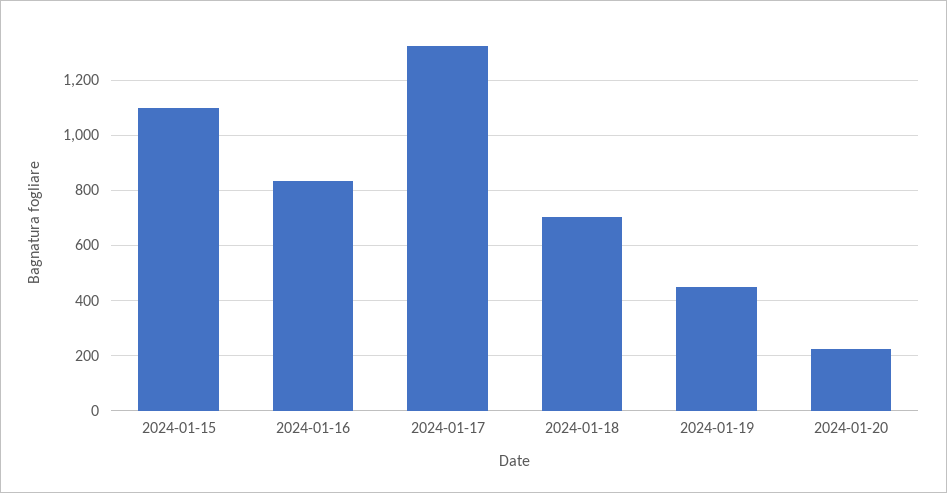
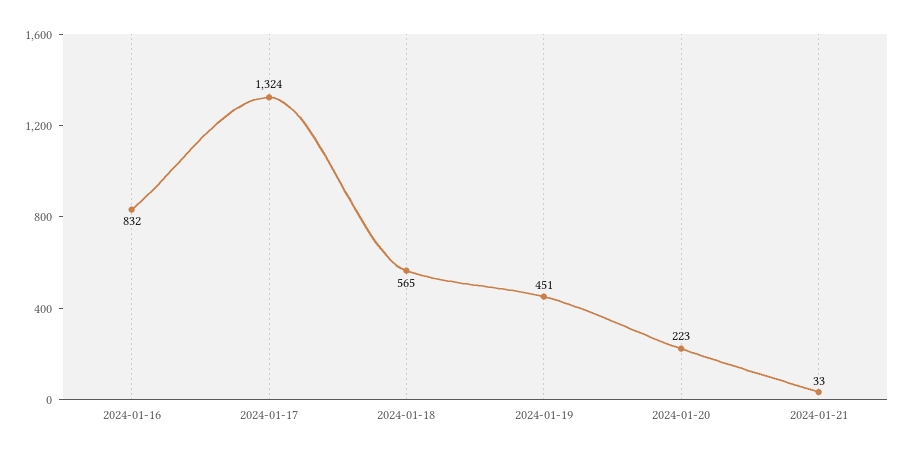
2024-01-15: 1100 -> none
2024-01-18: 700 -> 565
2024-01-21: none -> 33

